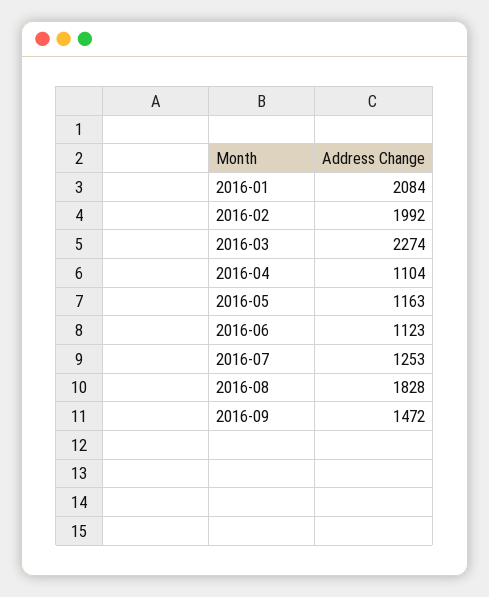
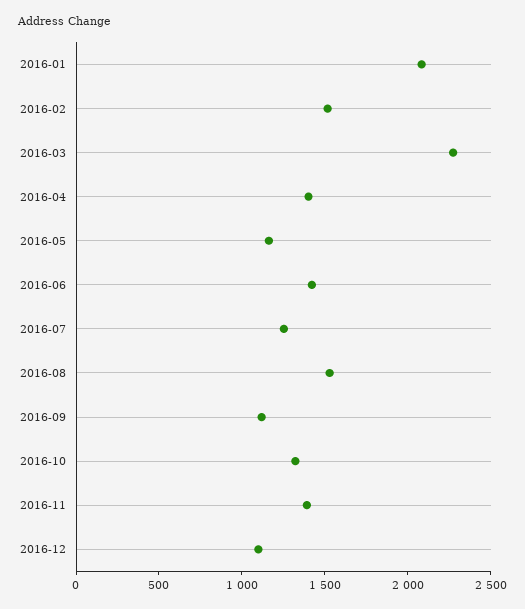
2016-02: 1992 -> 1500
2016-04: 1104 -> 1400
2016-06: 1123 -> 1400
2016-08: 1828 -> 1500
2016-09: 1472 -> 1100
2016-10: none -> 1300
2016-11: none -> 1400
2016-12: none -> 1100

